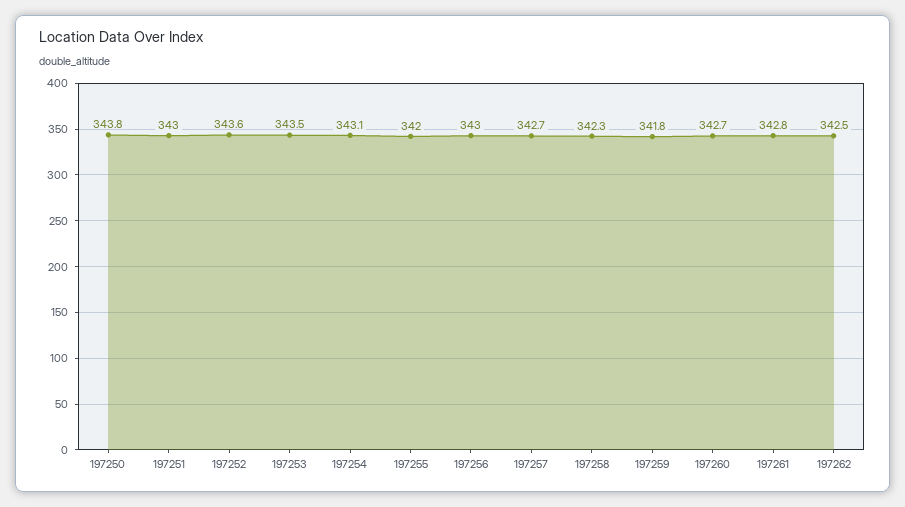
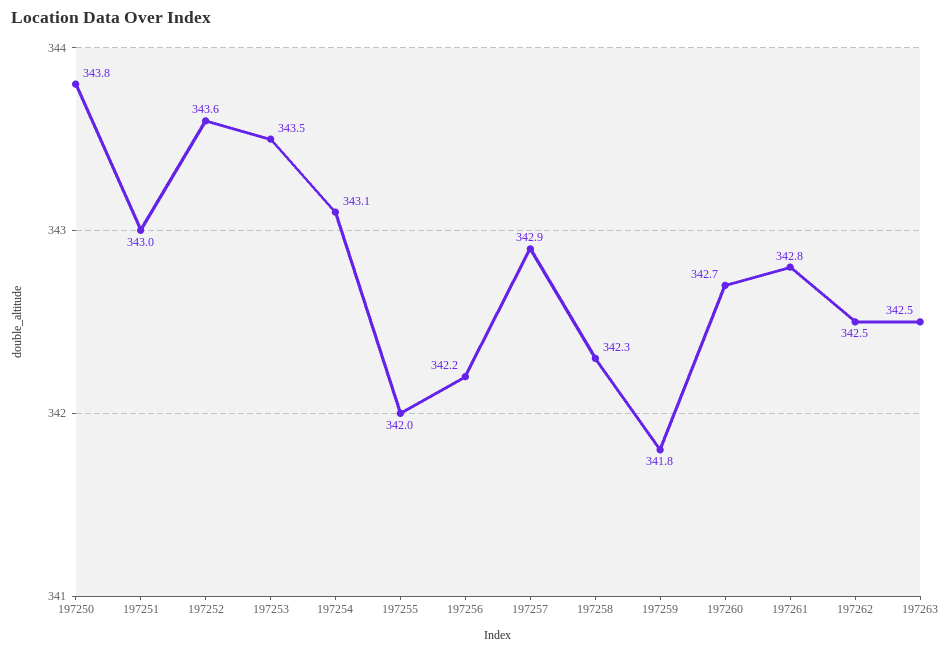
197256: 343 -> 342.2
197257: 342.7 -> 342.9
197263: none -> 342.5

